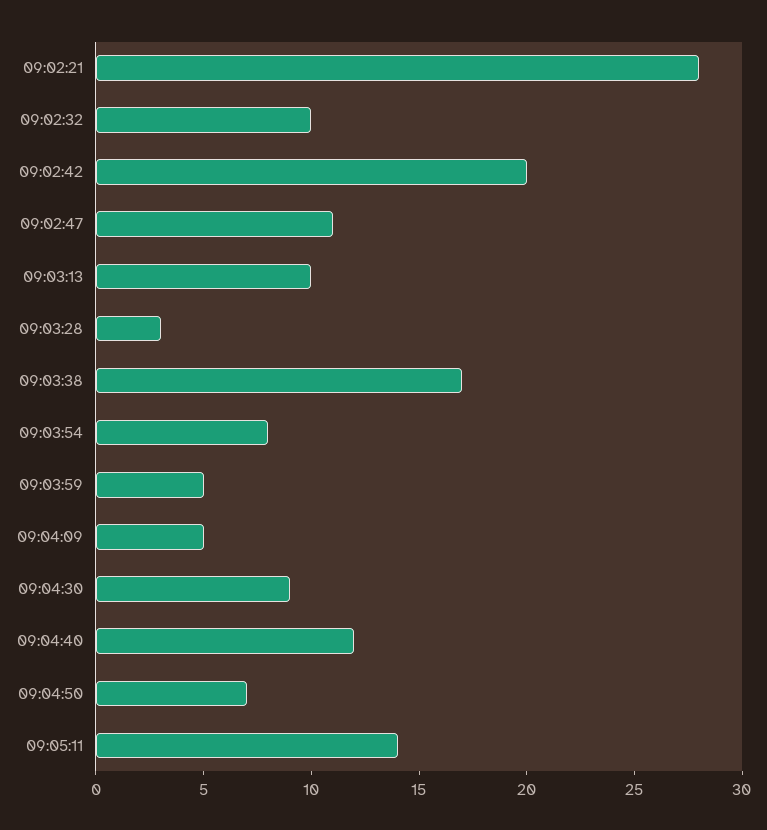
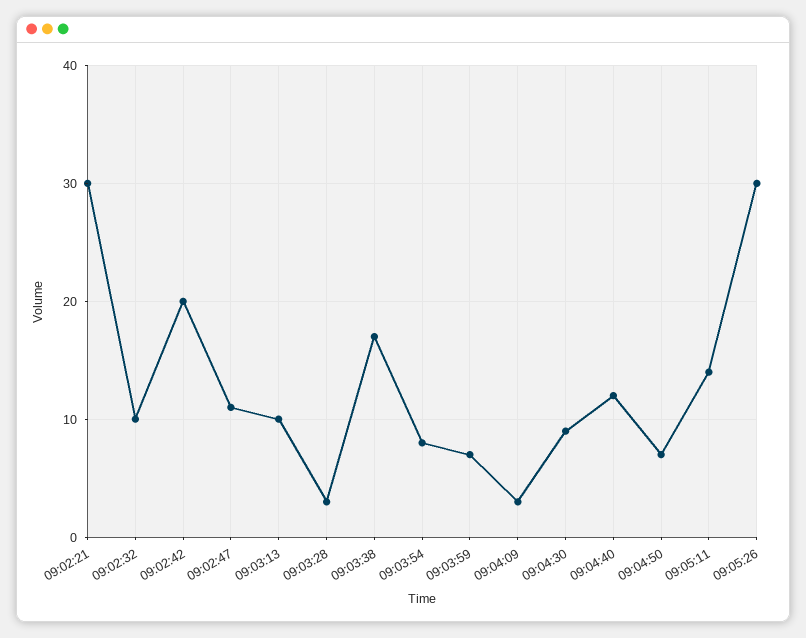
09:02:21: 28 -> 30
09:03:59: 5 -> 7
09:04:09: 5 -> 3
09:05:26: none -> 30

